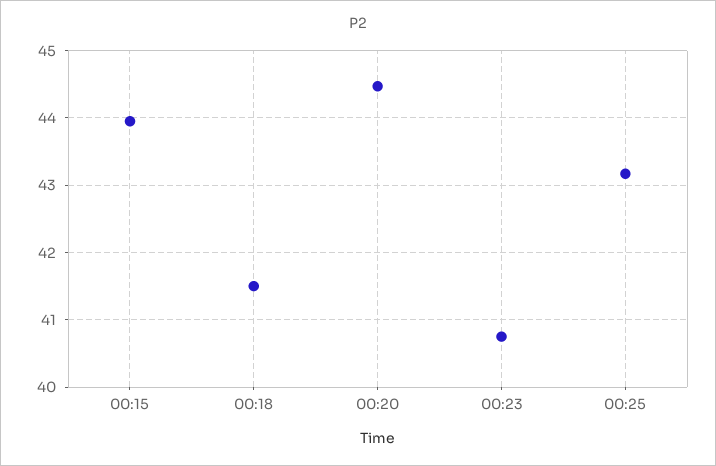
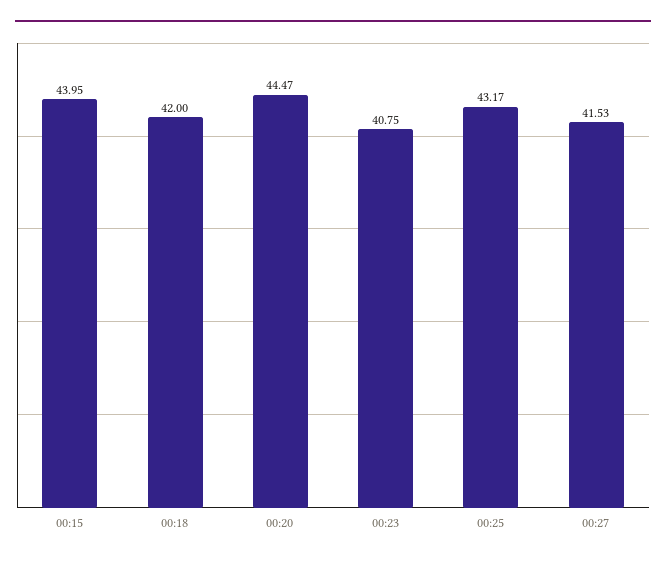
00:18: 41.5 -> 42
00:27: none -> 41.53

